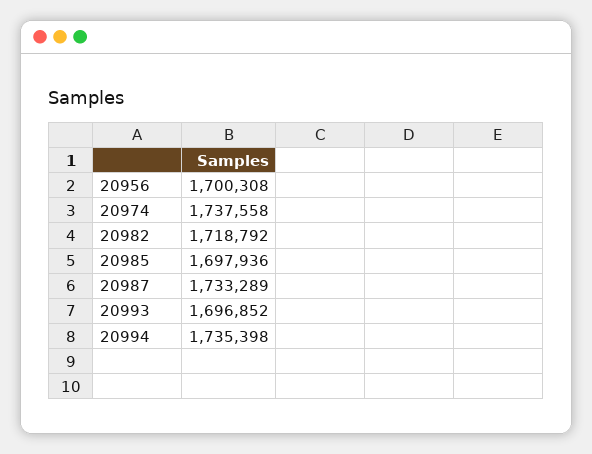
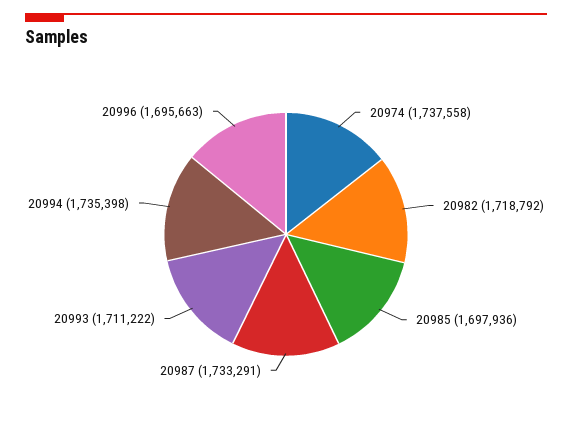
20956: 1700308 -> none
20987: 1733289 -> 1733291
20993: 1696852 -> 1711222
20996: none -> 1695663

